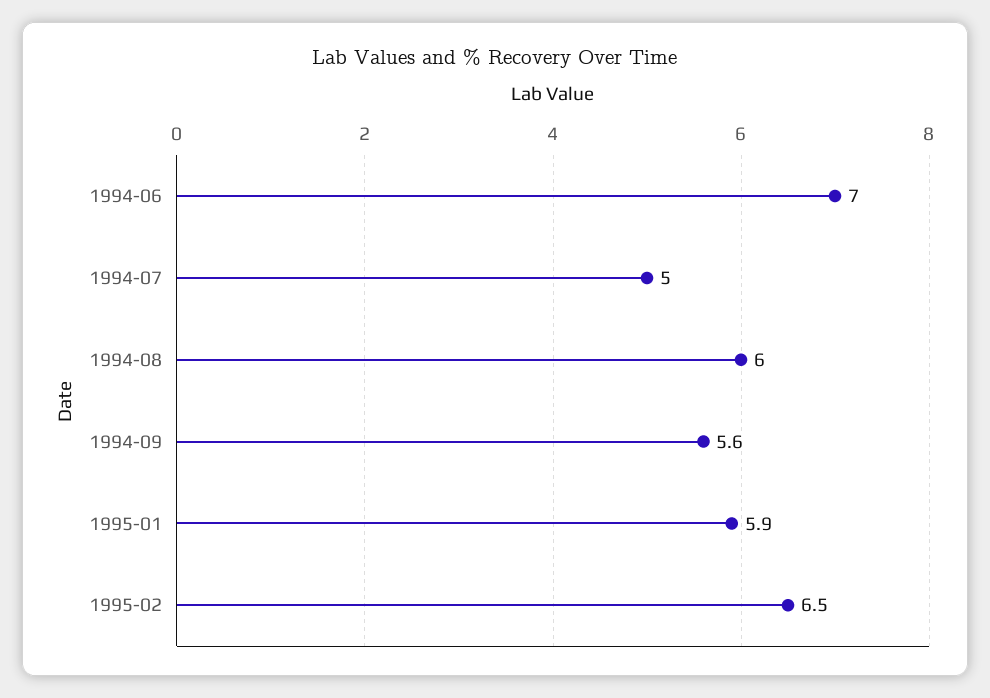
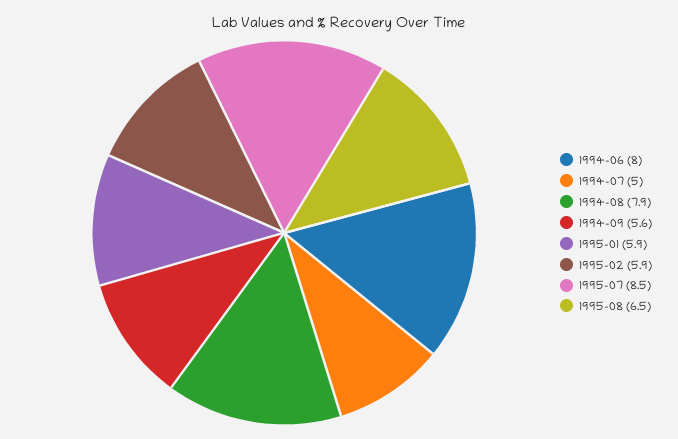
1994-06: 7 -> 8
1994-08: 6 -> 7.9
1995-02: 6.5 -> 5.9
1995-07: none -> 8.5
1995-08: none -> 6.5

